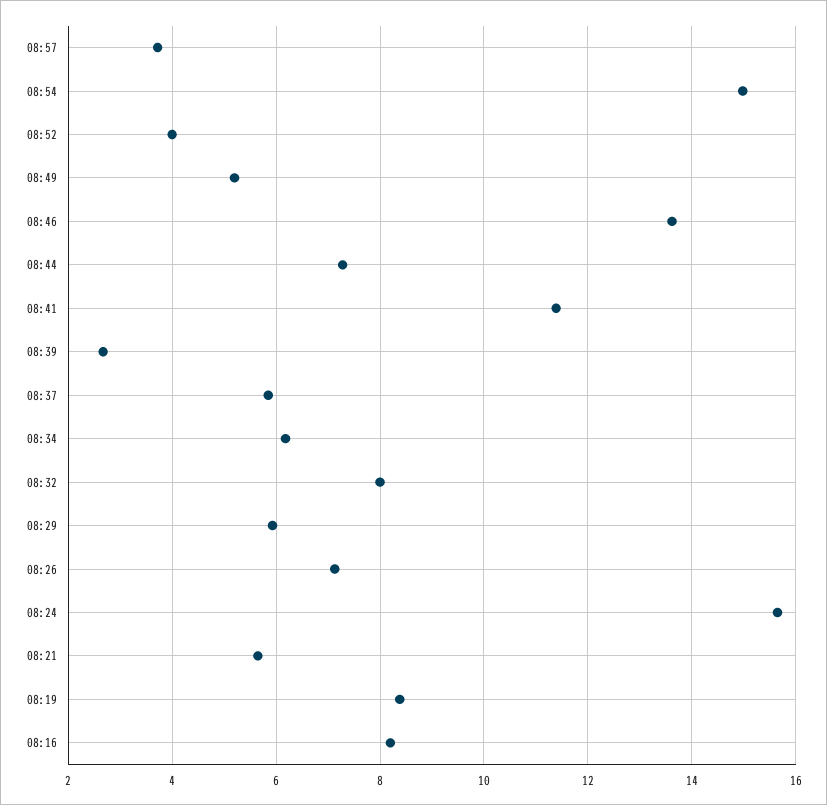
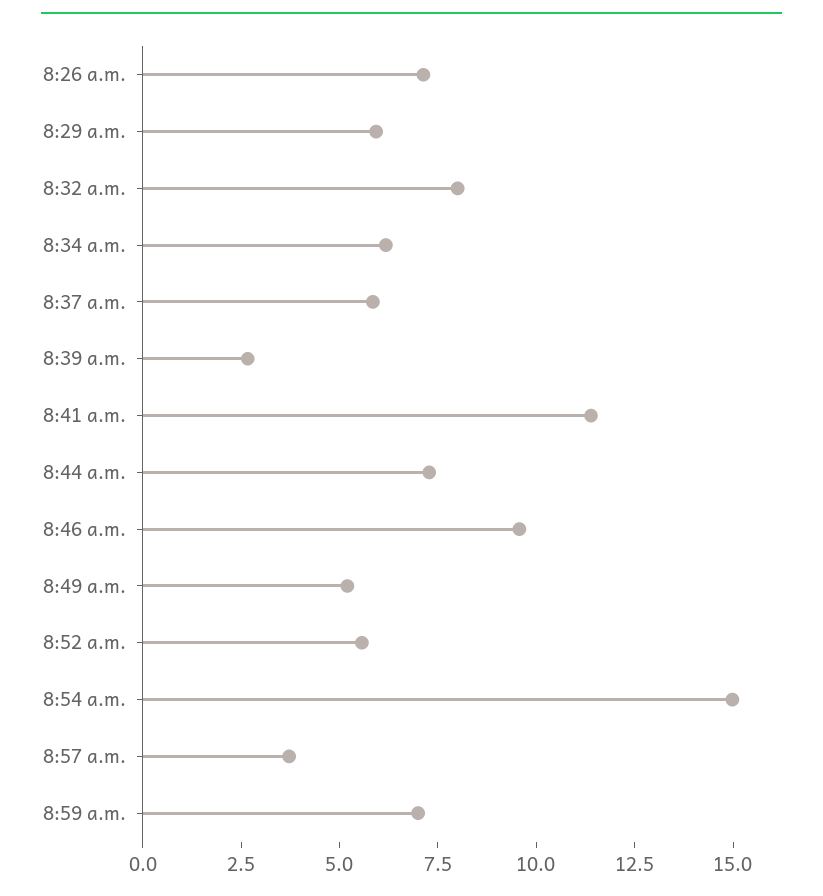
08:52: 4 -> 5.5
08:46: 13.6 -> 9.5
08:24: 15.6 -> none
08:21: 5.6 -> none
08:19: 8.4 -> none
08:16: 8.2 -> none
8:59 a.m.: none -> 7

